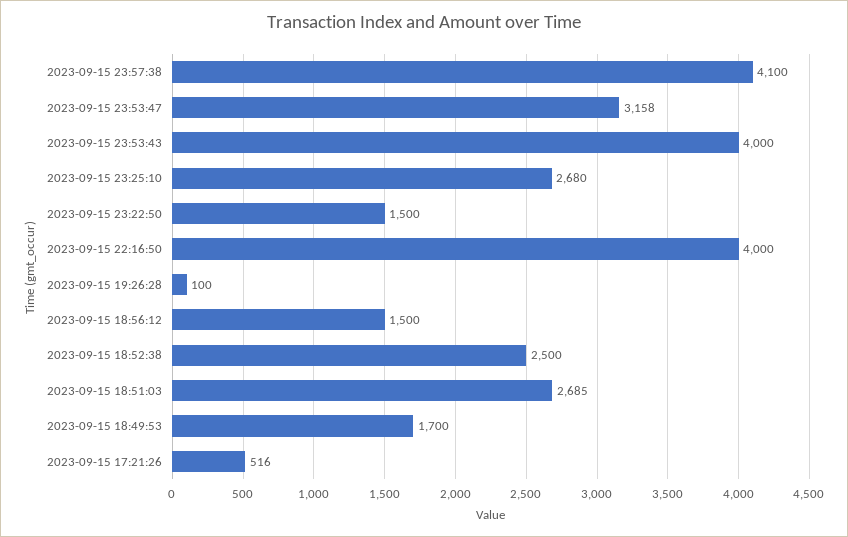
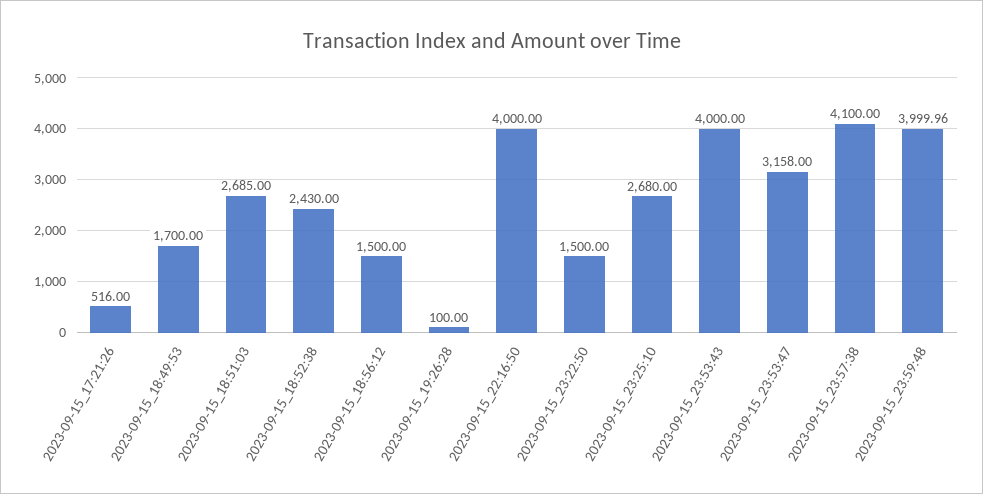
2023-09-15 18:52:38: 2500 -> 2430
2023-09-15_23:59:48: none -> 3999.96

